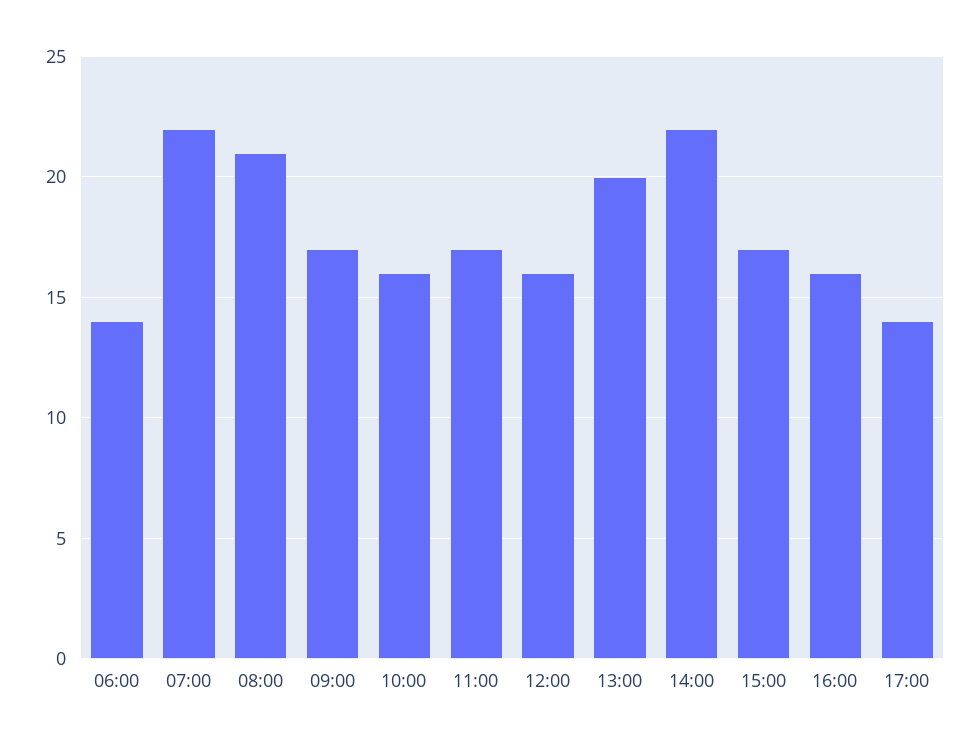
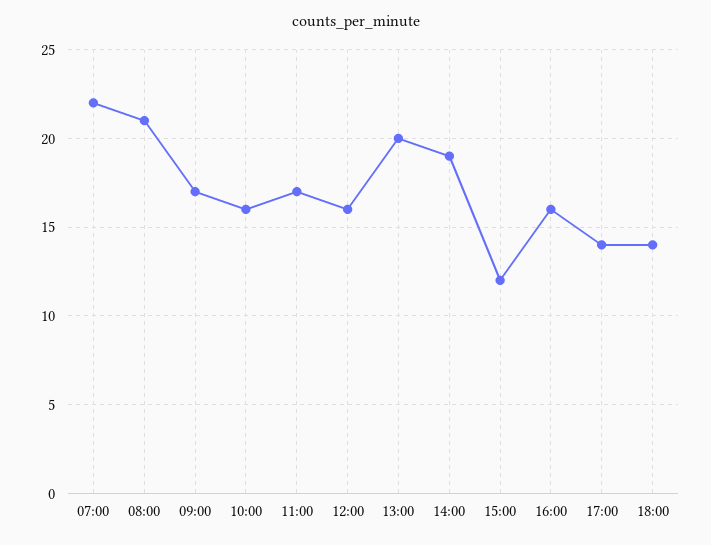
06:00: 14 -> none
14:00: 22 -> 19
15:00: 17 -> 12
18:00: none -> 14

